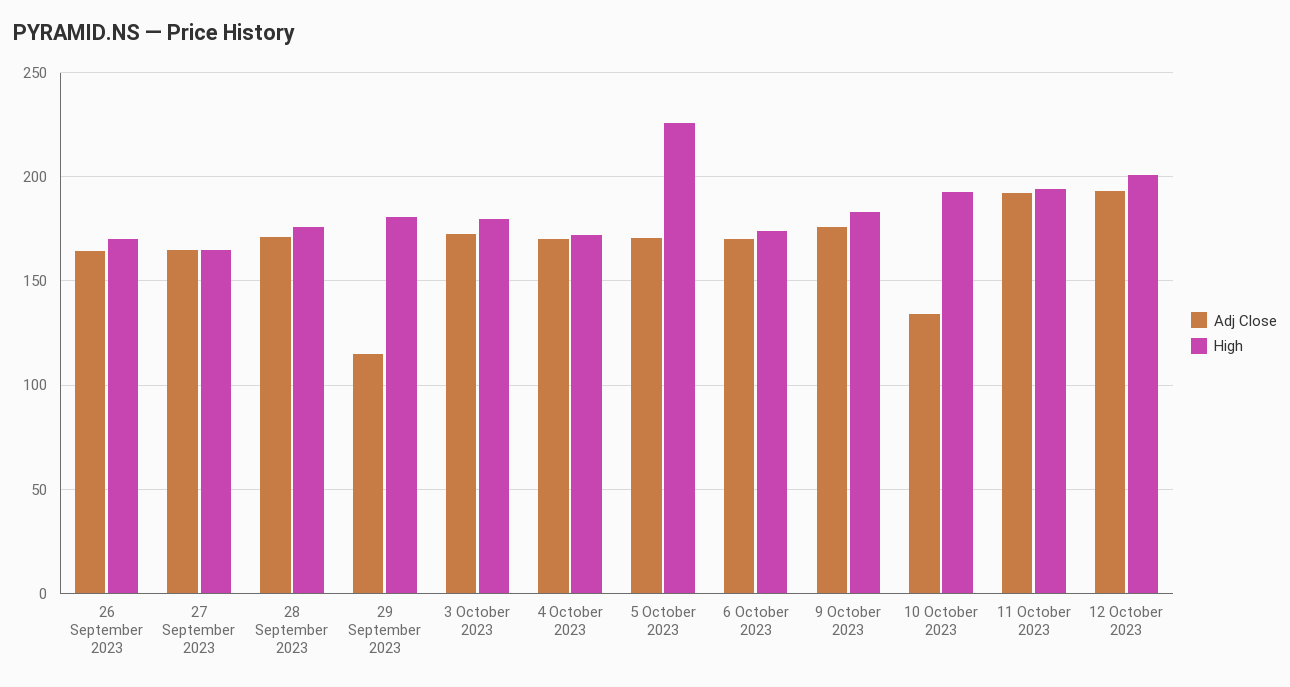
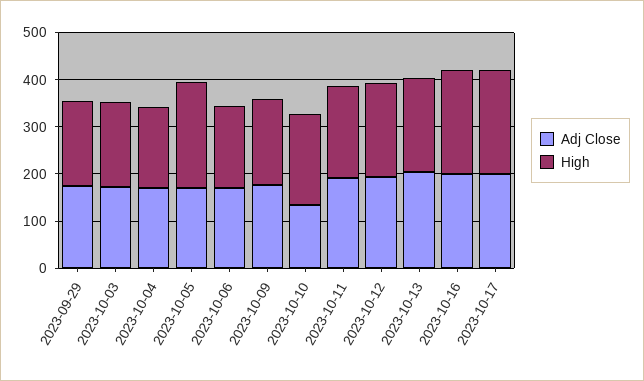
Adj Close, 26 September 2023: 165 -> none
High, 26 September 2023: 170 -> none
Adj Close, 27 September 2023: 165 -> none
High, 27 September 2023: 165 -> none
Adj Close, 28 September 2023: 170 -> none
High, 28 September 2023: 175 -> none
Adj Close, 29 September 2023: 115 -> 180
Adj Close, 2023-10-13: none -> 200
High, 2023-10-13: none -> 200
Adj Close, 2023-10-16: none -> 200
High, 2023-10-16: none -> 220
Adj Close, 2023-10-17: none -> 200
High, 2023-10-17: none -> 220

